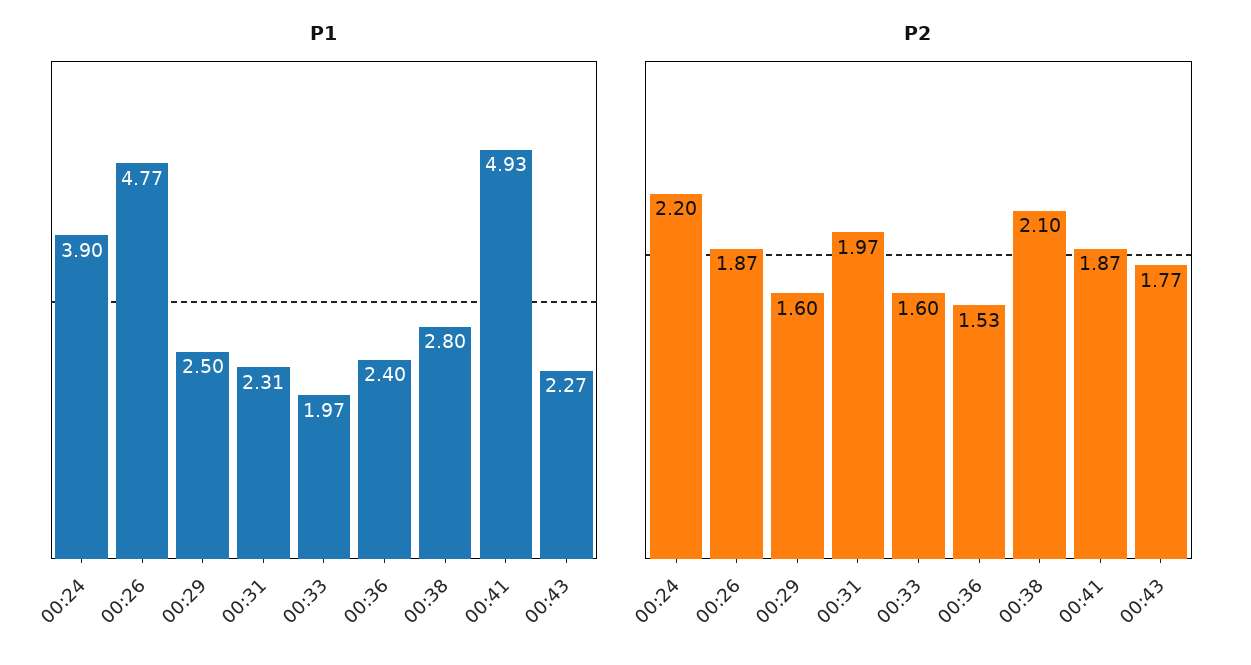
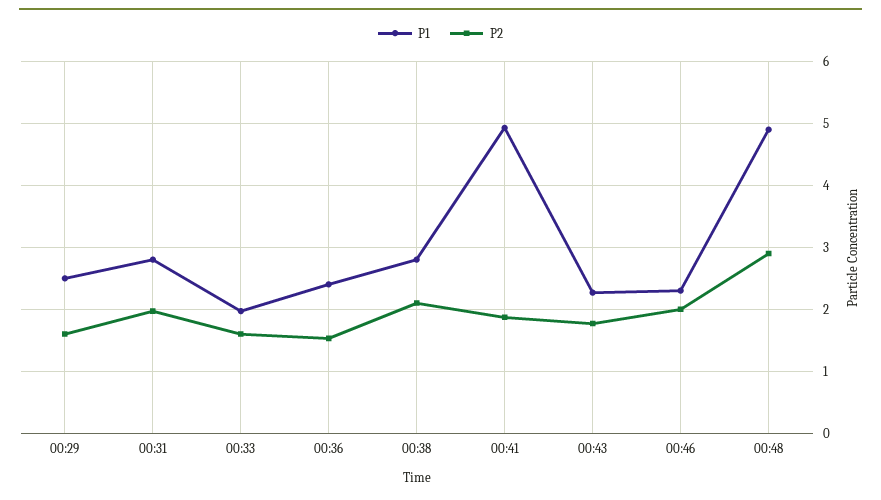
P1, 00:24: 3.9 -> none
P1, 00:26: 4.77 -> none
P1, 00:31: 2.31 -> 2.8
P2, 00:24: 2.2 -> none
P2, 00:26: 1.87 -> none
P1, 00:46: none -> 2.3
P2, 00:46: none -> 2
P1, 00:48: none -> 4.9
P2, 00:48: none -> 2.9

